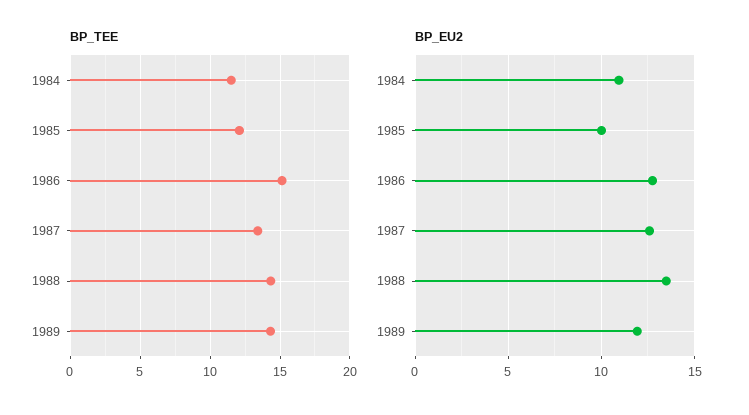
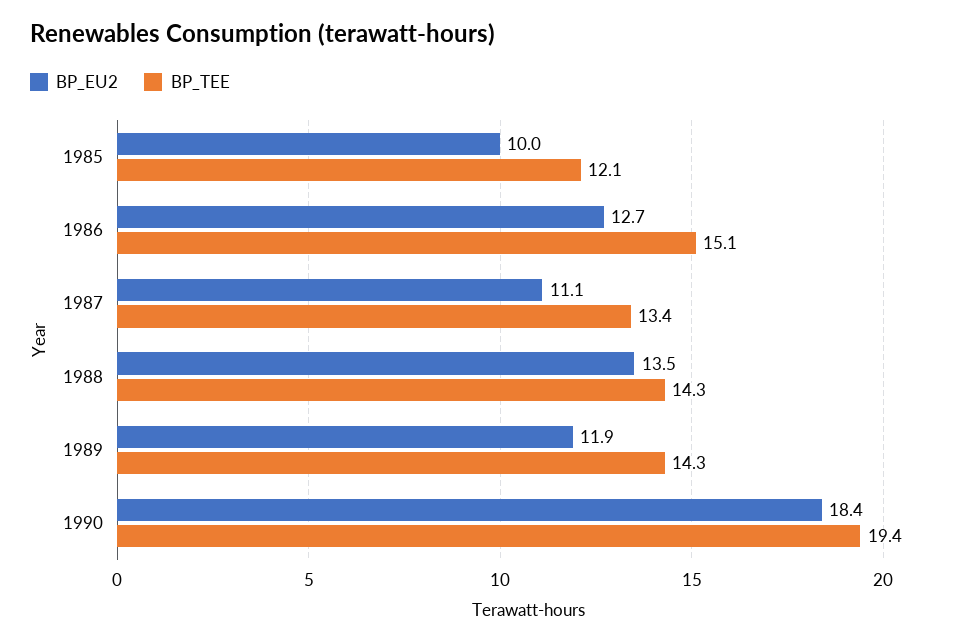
BP_TEE, 1984: 11.5 -> none
BP_EU2, 1984: 11 -> none
BP_EU2, 1987: 12.5 -> 11.1
BP_EU2, 1990: none -> 18.4
BP_TEE, 1990: none -> 19.4

